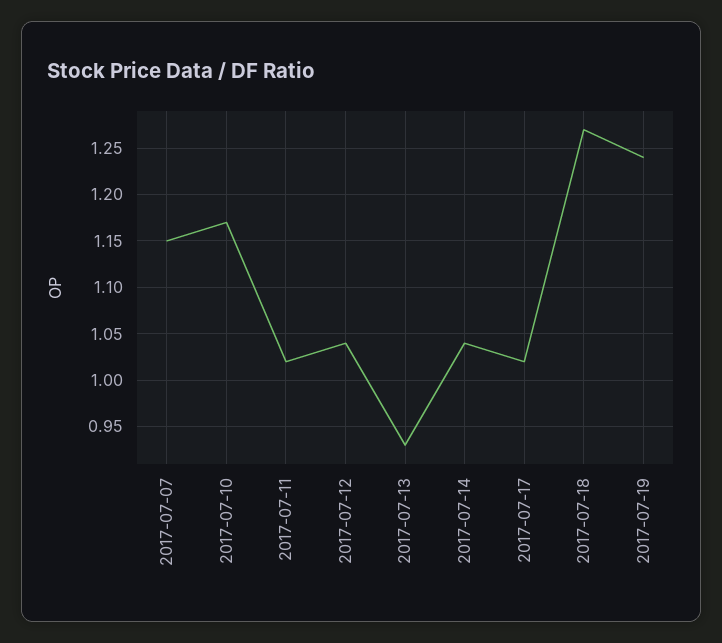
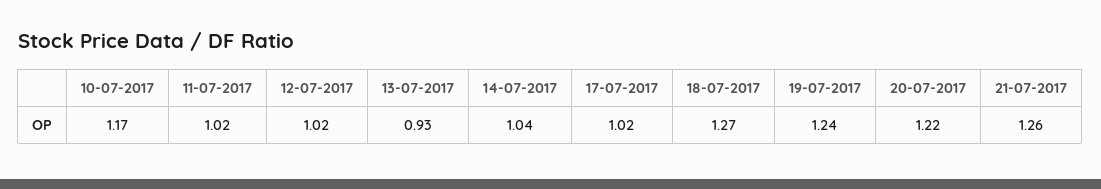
2017-07-07: 1.15 -> none
2017-07-12: 1.04 -> 1.02
20-07-2017: none -> 1.22
21-07-2017: none -> 1.26

